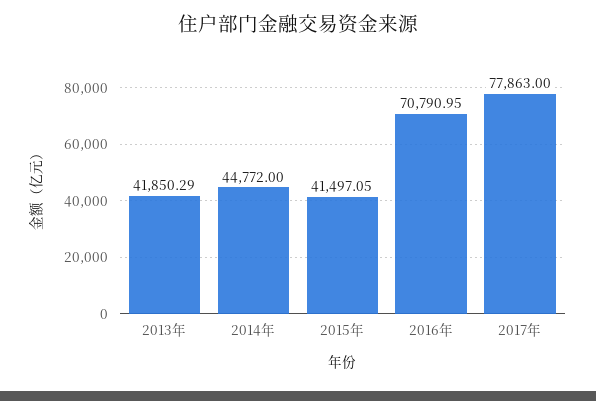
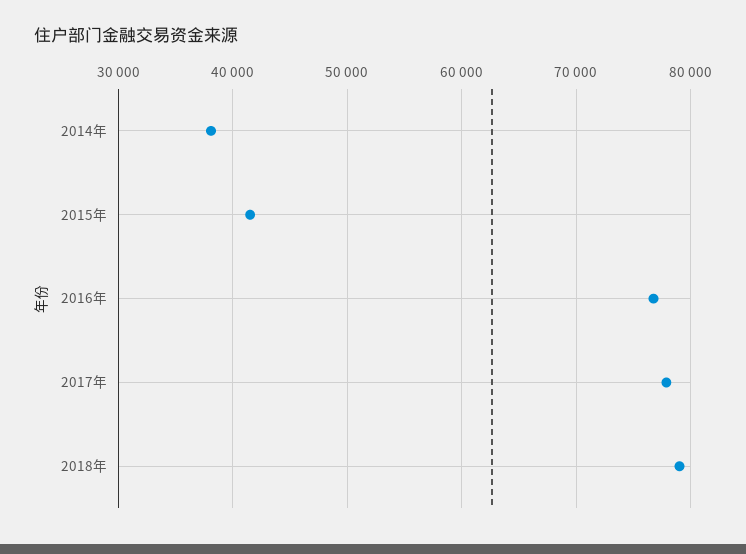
2013年: 41850.29 -> none
2014年: 44772 -> 38000
2016年: 70790.95 -> 77000
2018年: none -> 79000

